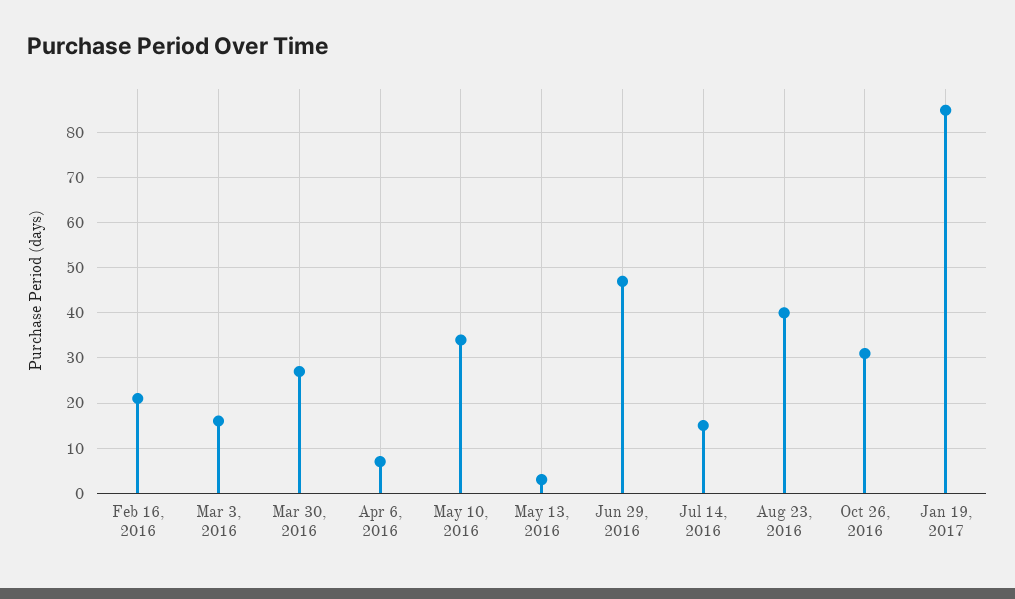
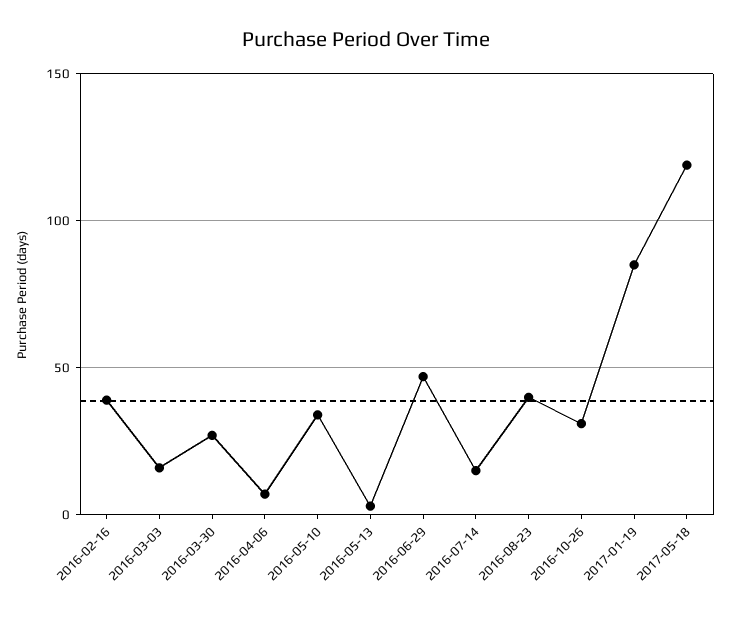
Feb 16, 2016: 20 -> 40
2017-05-18: none -> 120

